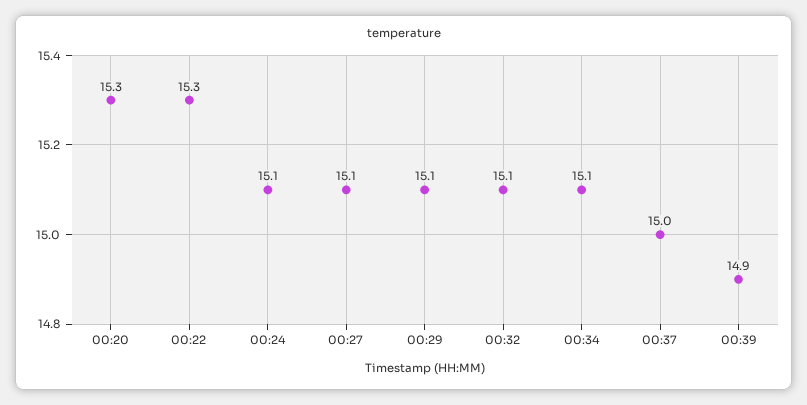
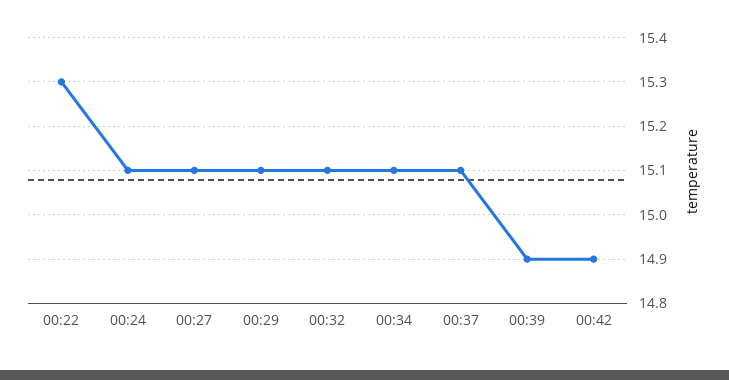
00:20: 15.3 -> none
00:37: 15 -> 15.1
00:42: none -> 14.9

